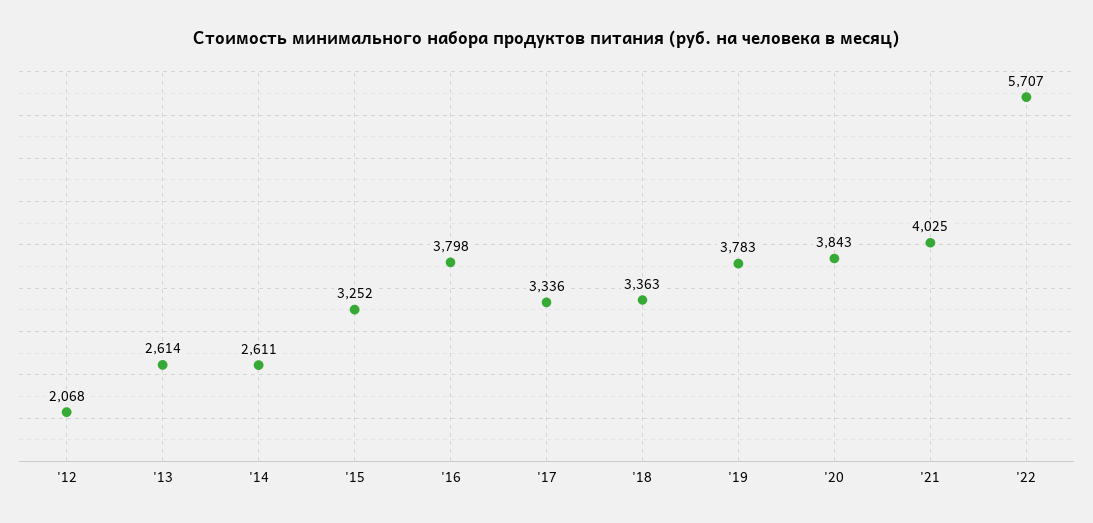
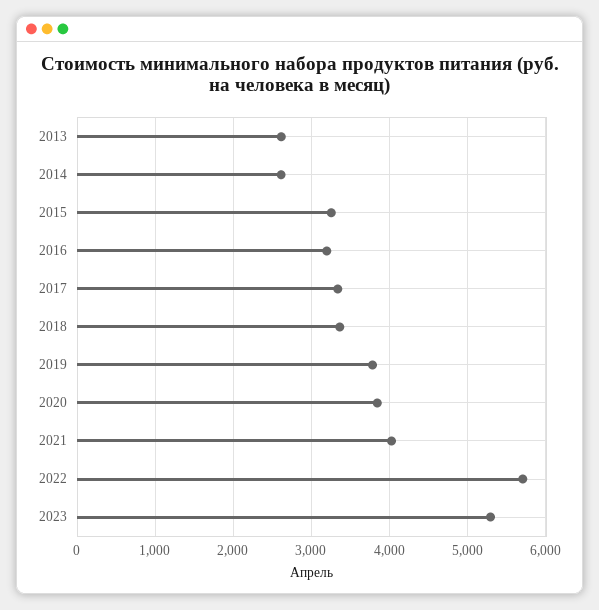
'12: 2068 -> none
'16: 3798 -> 3200
2023: none -> 5300

